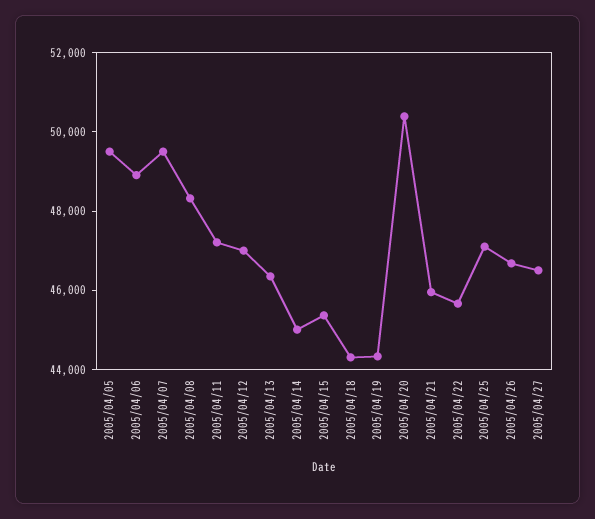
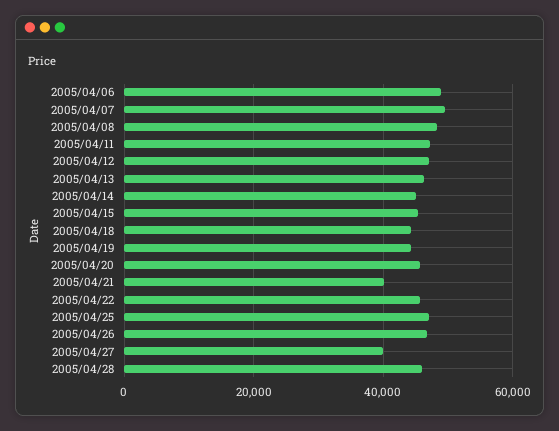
2005/04/05: 49500 -> none
2005/04/20: 50500 -> 46000
2005/04/21: 46000 -> 40000
2005/04/27: 46500 -> 40000
2005/04/28: none -> 46000

